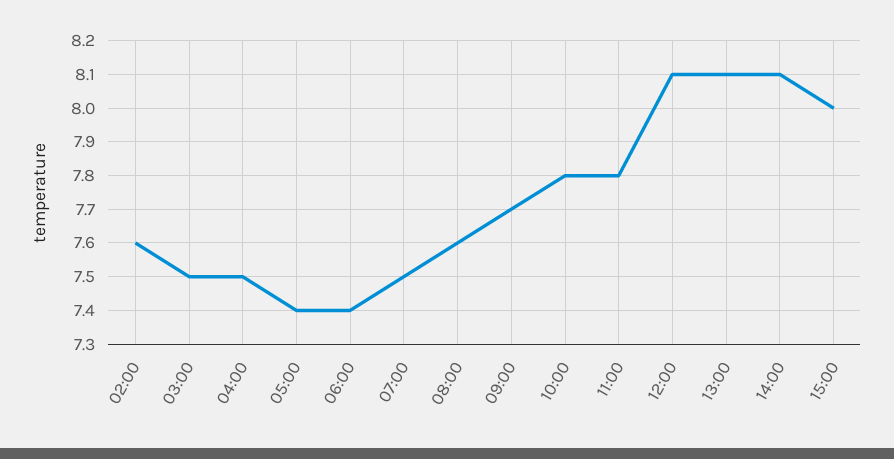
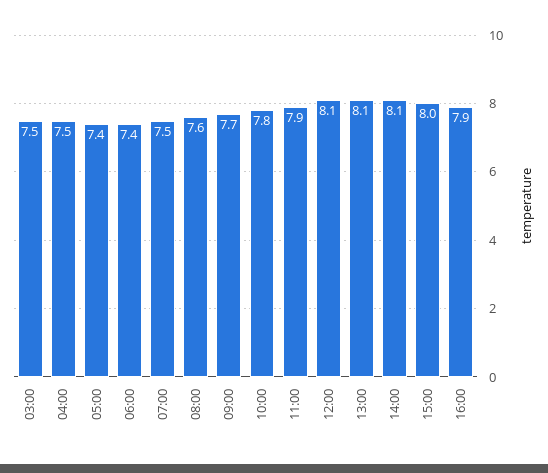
02:00: 7.6 -> none
11:00: 7.8 -> 7.9
16:00: none -> 7.9

